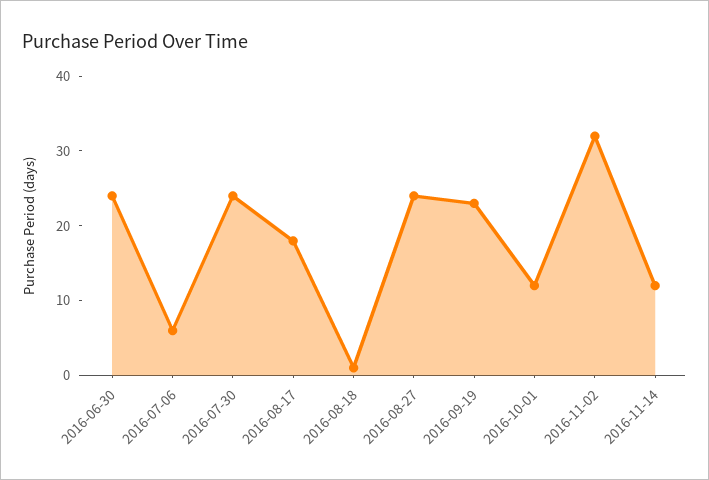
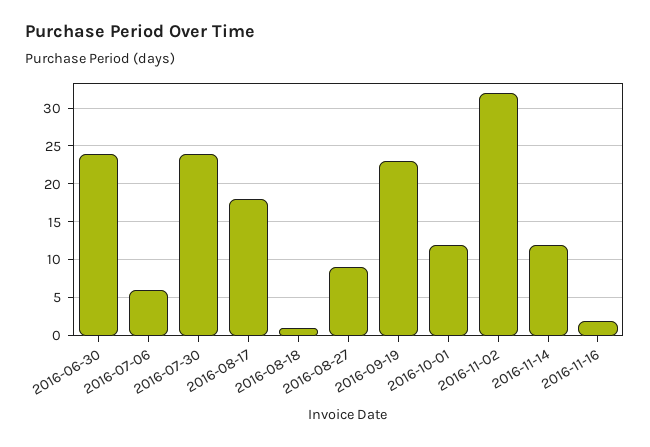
2016-08-27: 25 -> 9
2016-11-16: none -> 2

